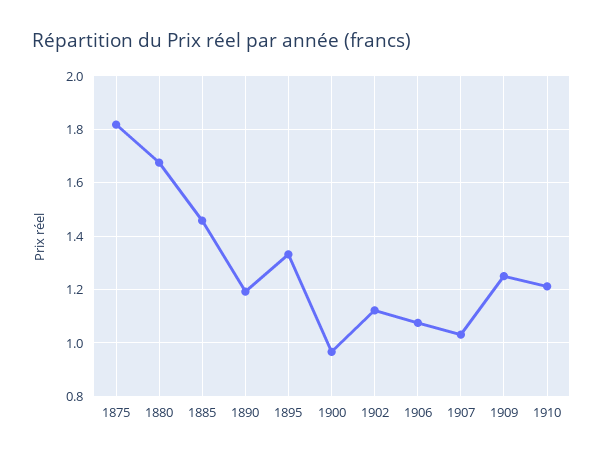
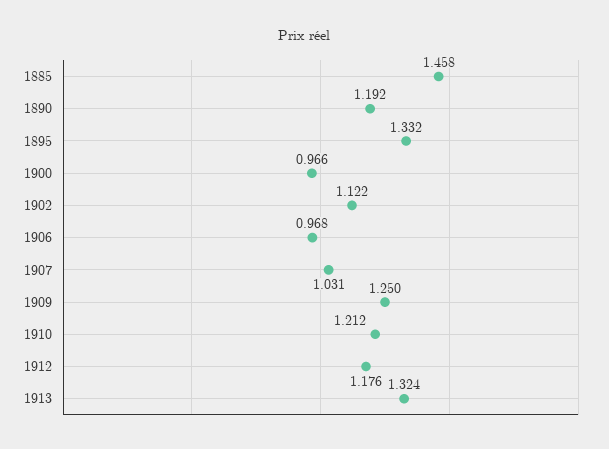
1875: 1.825 -> none
1880: 1.675 -> none
1906: 1.075 -> 0.968
1912: none -> 1.176
1913: none -> 1.324

